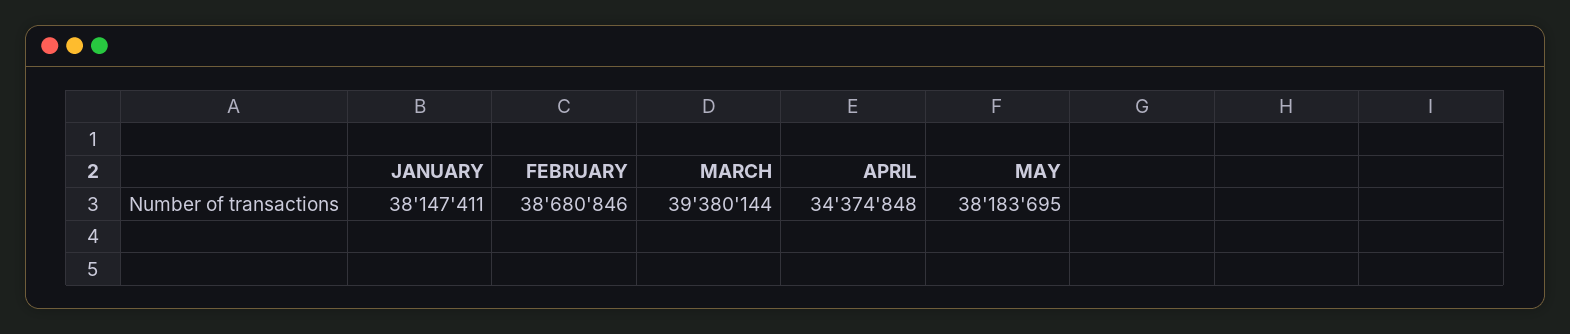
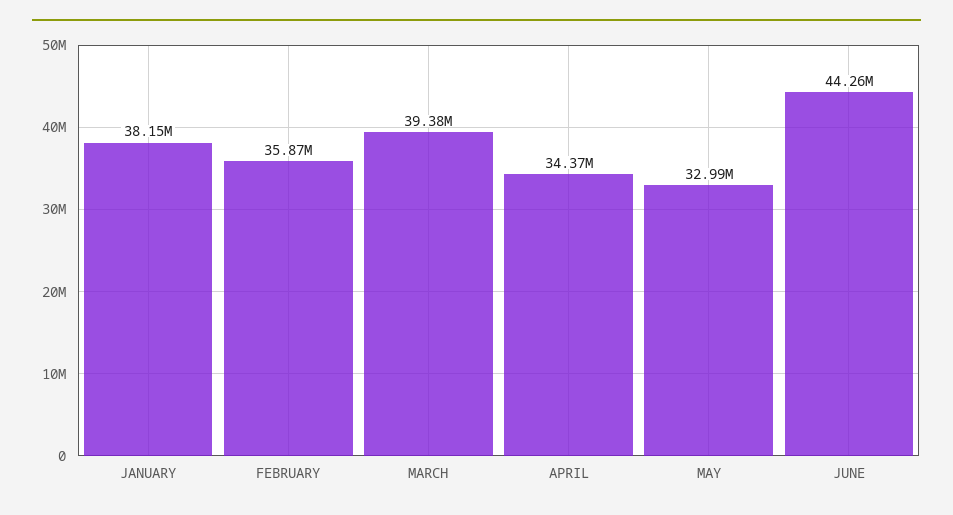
FEBRUARY: 38680846 -> 35870000
MAY: 38183695 -> 32990000
JUNE: none -> 44260000

